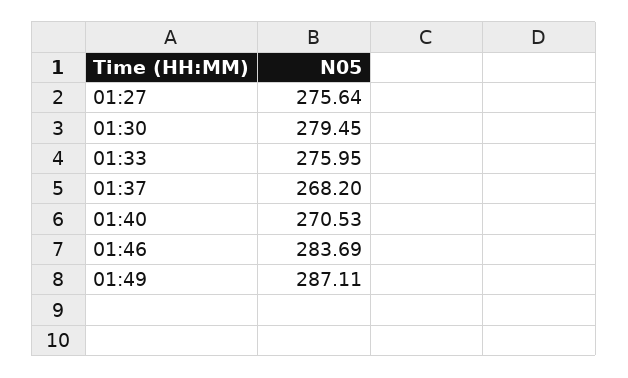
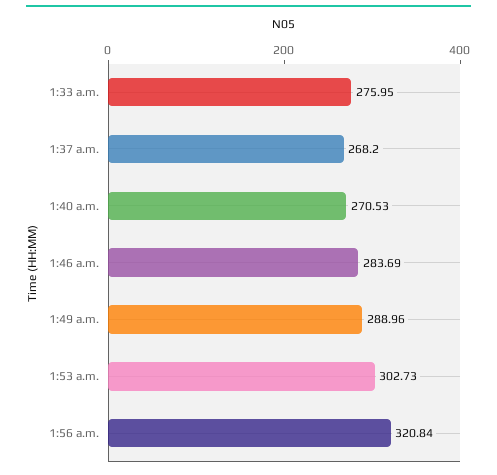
01:27: 275.64 -> none
01:30: 279.45 -> none
01:49: 287.11 -> 288.96
1:53 a.m.: none -> 302.73
1:56 a.m.: none -> 320.84

